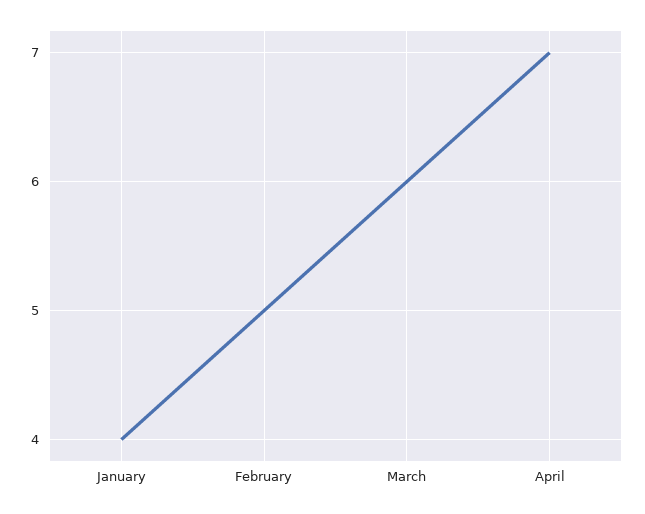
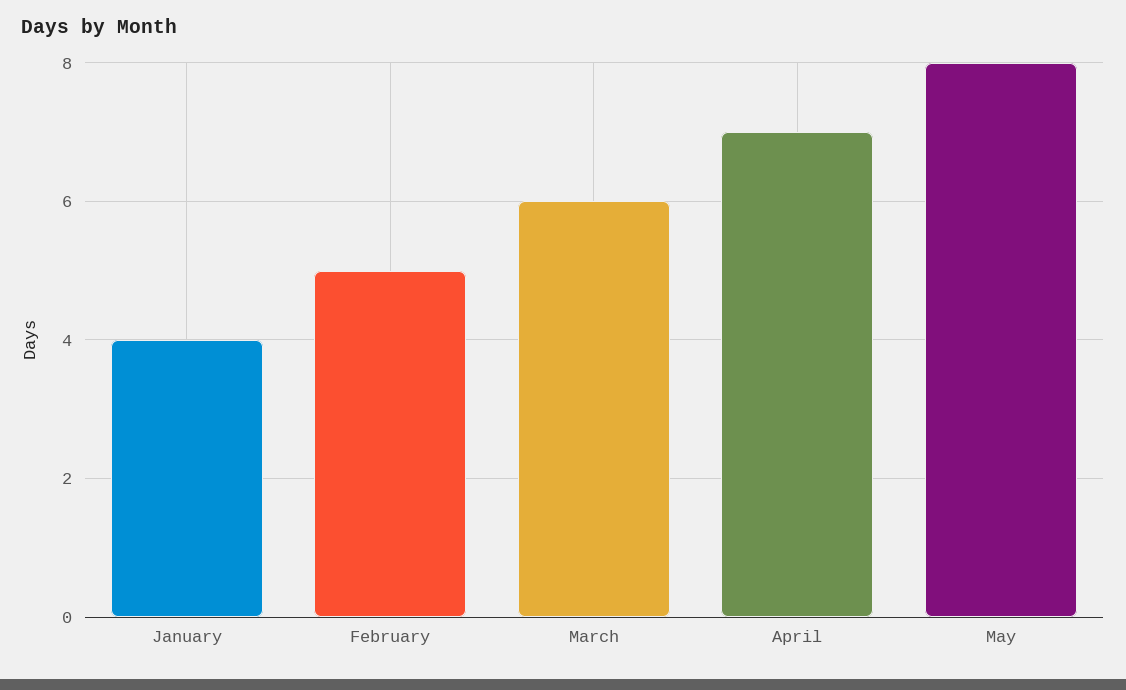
May: none -> 8

